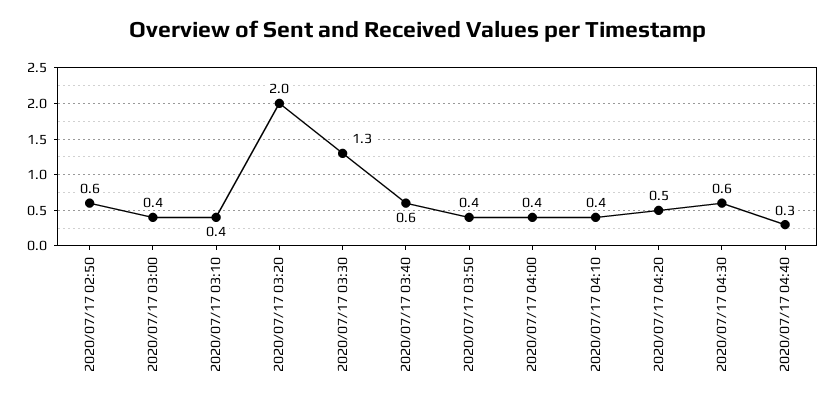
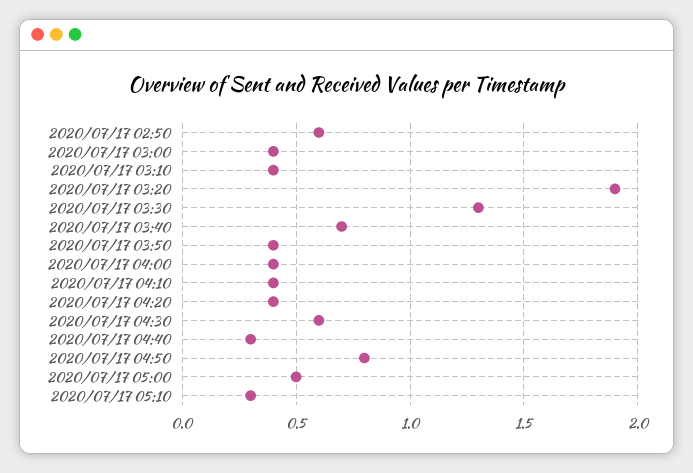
2020/07/17 03:20: 2 -> 1.9
2020/07/17 03:40: 0.6 -> 0.7
2020/07/17 04:20: 0.5 -> 0.4
2020/07/17 04:50: none -> 0.8
2020/07/17 05:00: none -> 0.5
2020/07/17 05:10: none -> 0.3

